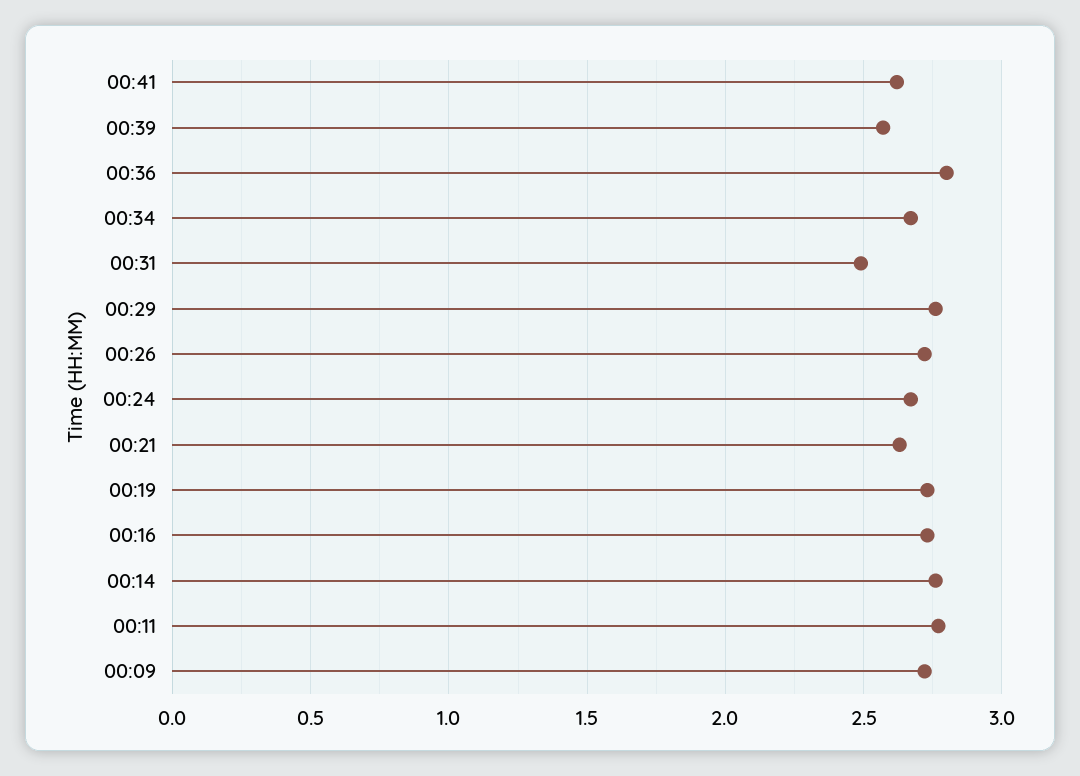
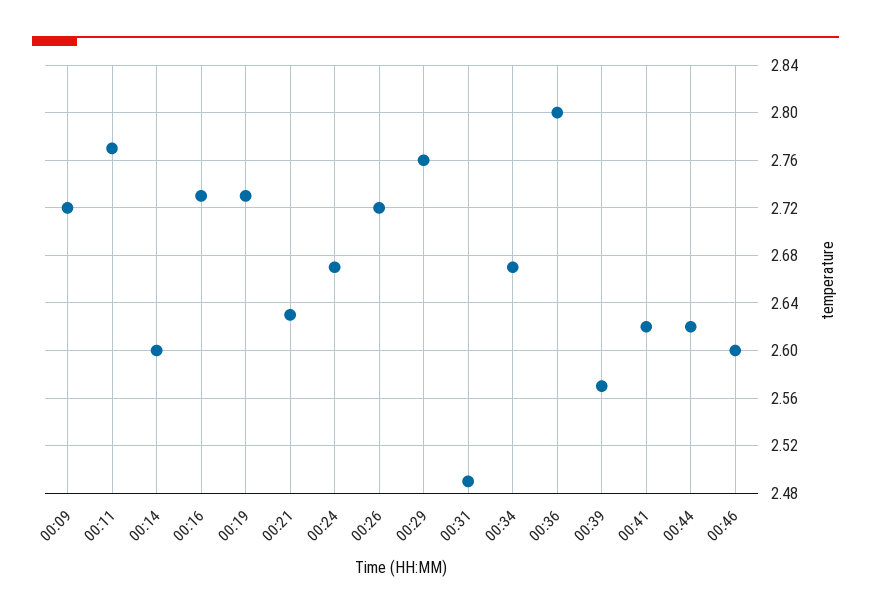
00:14: 2.75 -> 2.6
00:44: none -> 2.62
00:46: none -> 2.6

